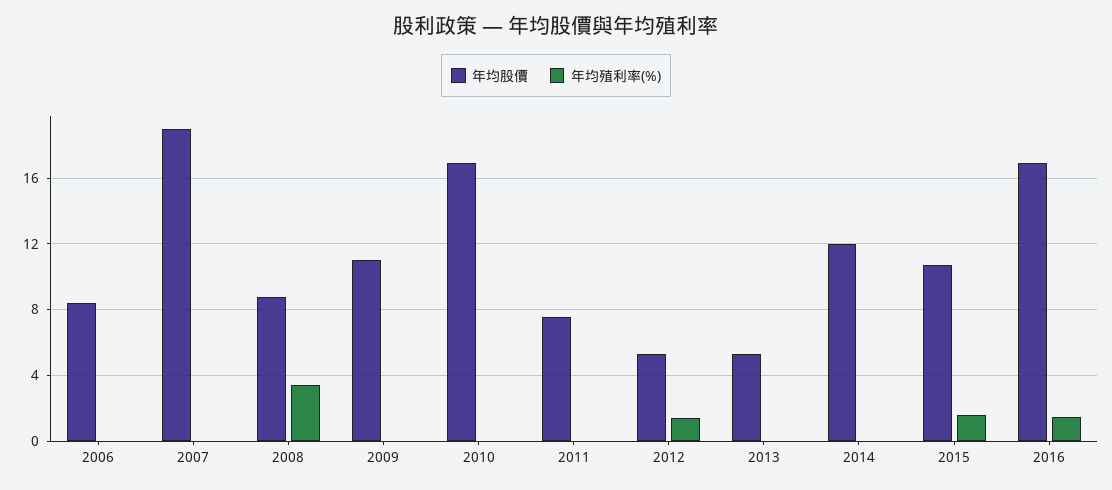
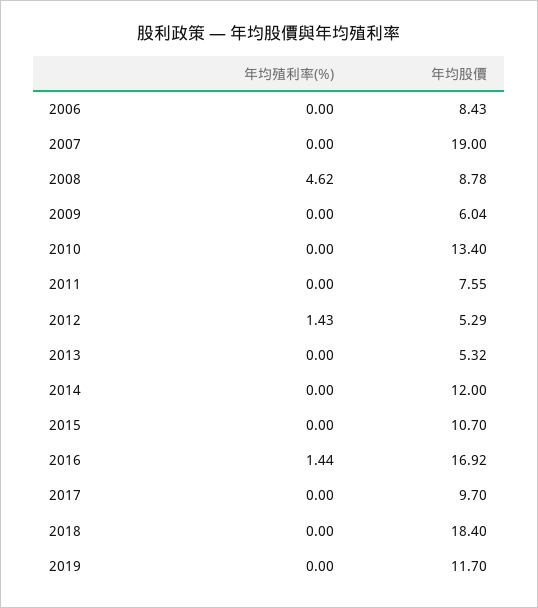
年均殖利率(%), 2008: 3.5 -> 4.62
年均股價, 2009: 11 -> 6.04
年均股價, 2010: 17 -> 13.4
年均殖利率(%), 2015: 1.5 -> 0
年均殖利率(%), 2017: none -> 0
年均股價, 2017: none -> 9.7
年均殖利率(%), 2018: none -> 0
年均股價, 2018: none -> 18.4
年均殖利率(%), 2019: none -> 0
年均股價, 2019: none -> 11.7

